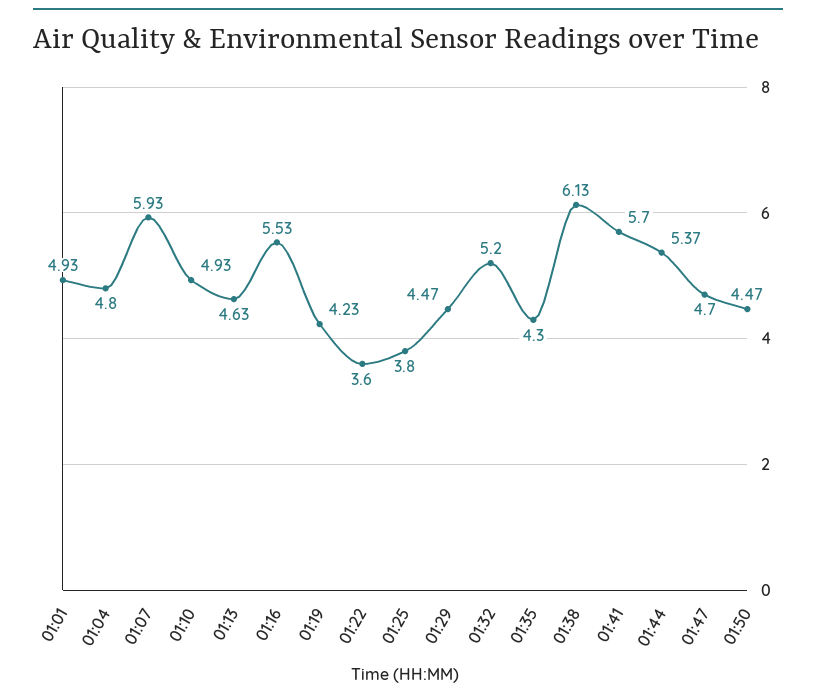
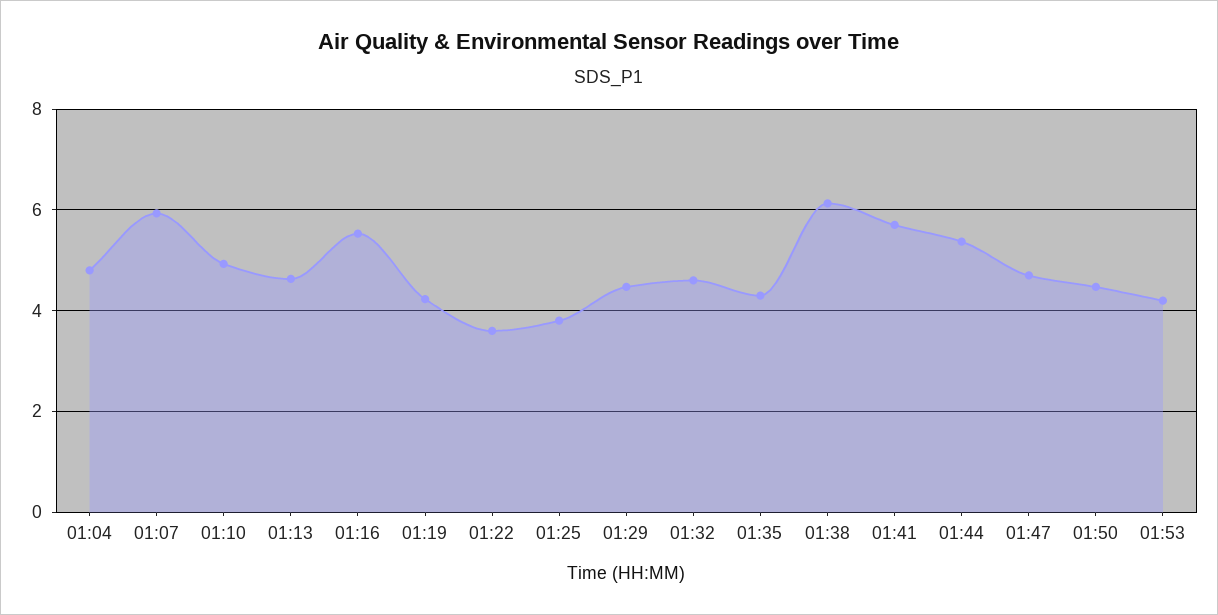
01:01: 4.93 -> none
01:32: 5.2 -> 4.6
01:53: none -> 4.2

